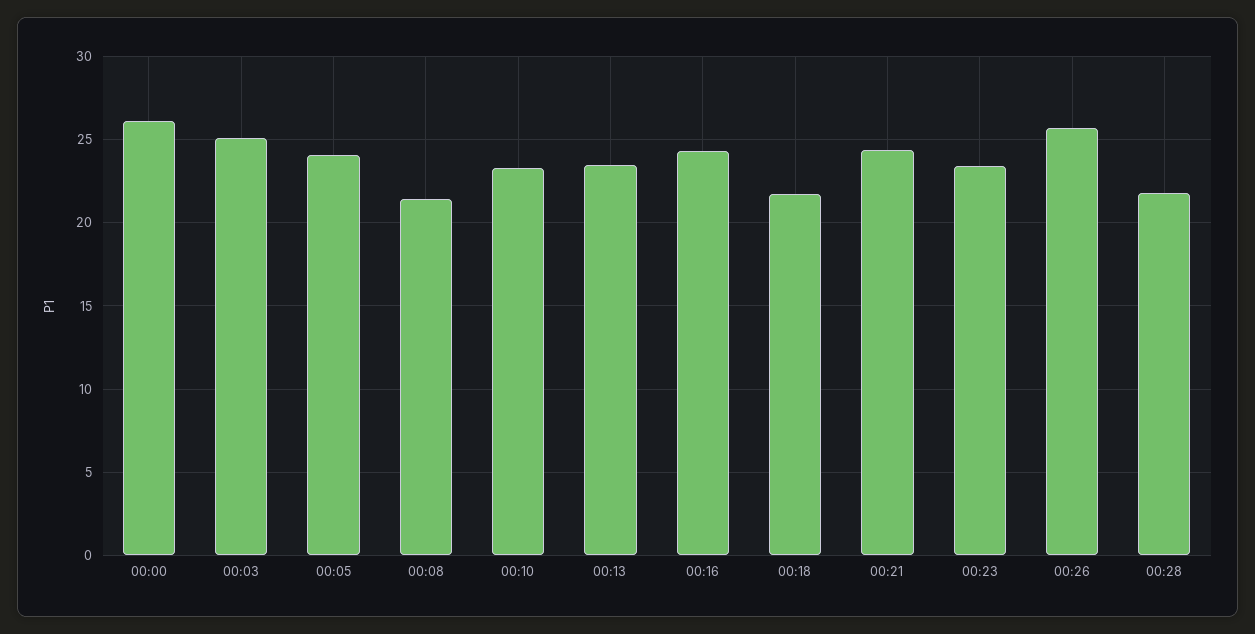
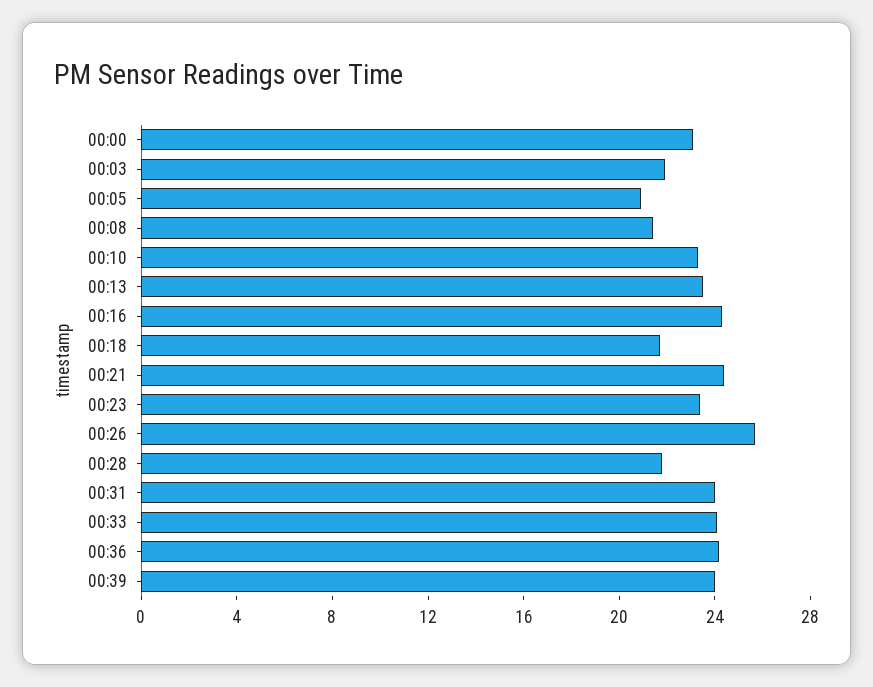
00:00: 26 -> 23
00:03: 25 -> 22
00:05: 24 -> 21
00:31: none -> 24
00:33: none -> 24
00:36: none -> 24
00:39: none -> 24

